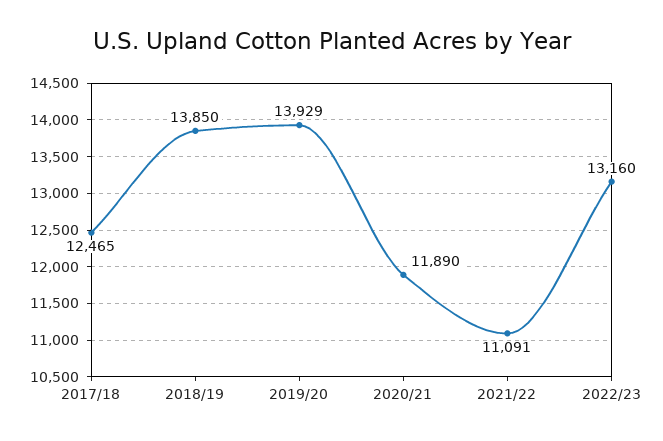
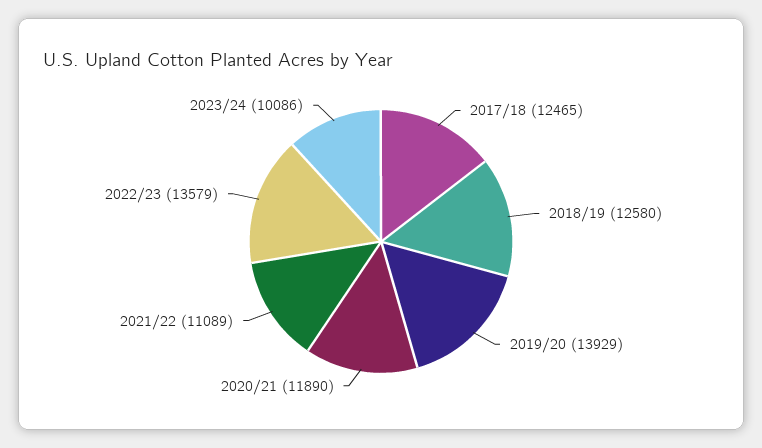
2018/19: 13850 -> 12580
2021/22: 11091 -> 11089
2022/23: 13160 -> 13579
2023/24: none -> 10086

